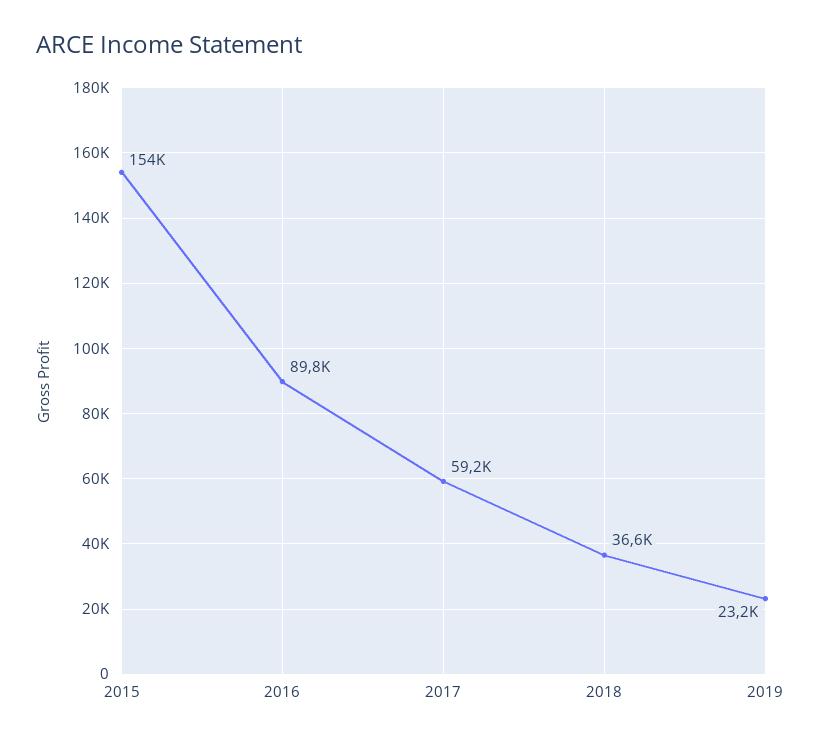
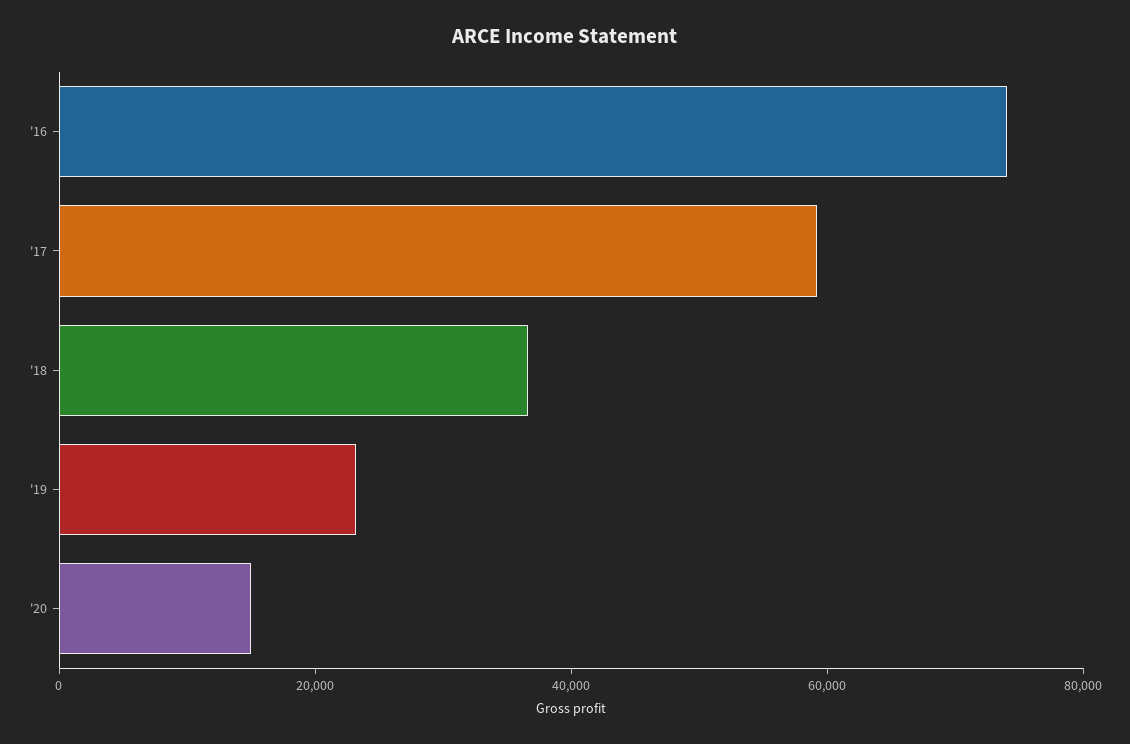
2015: 154000 -> none
2016: 89800 -> 75000
'20: none -> 15000

